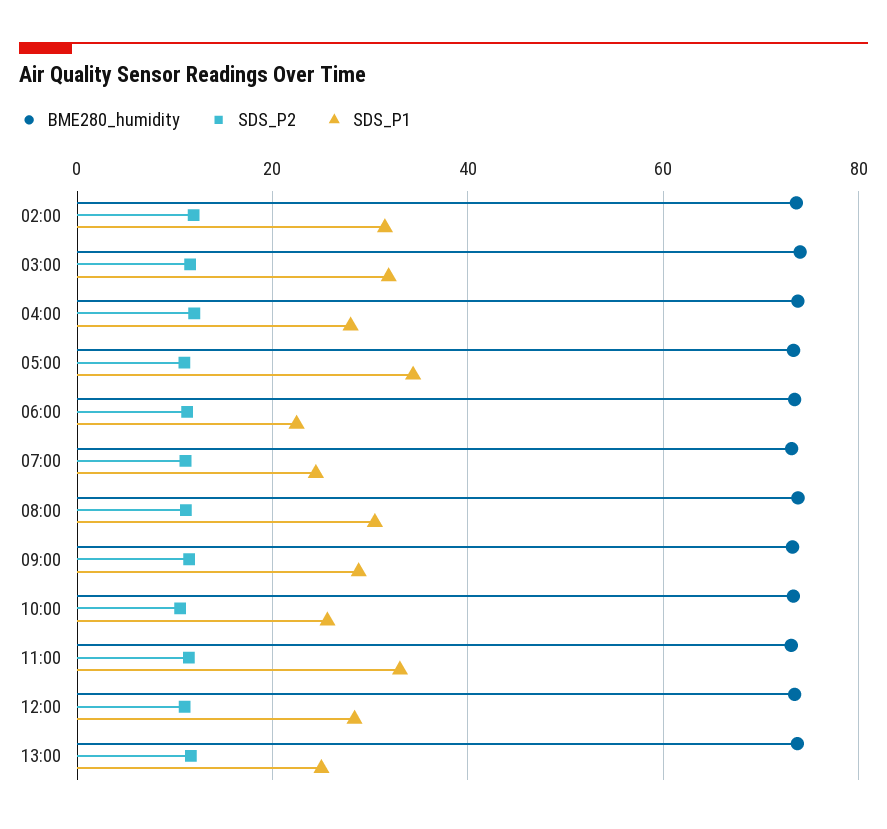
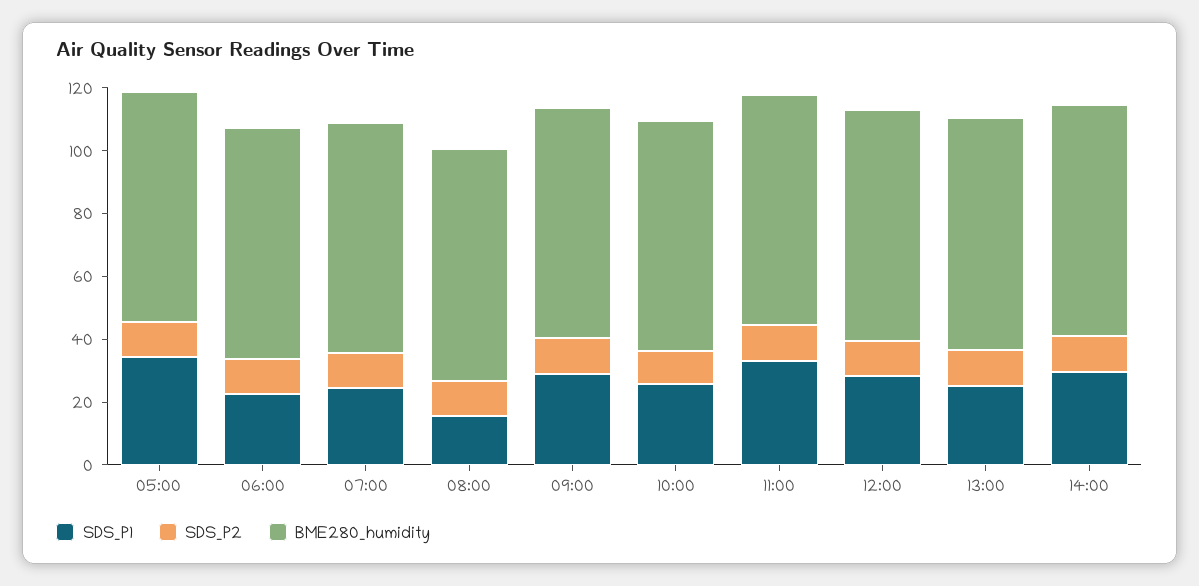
BME280_humidity, 02:00: 74 -> none
SDS_P2, 02:00: 12 -> none
SDS_P1, 02:00: 32 -> none
BME280_humidity, 03:00: 74 -> none
SDS_P2, 03:00: 12 -> none
SDS_P1, 03:00: 32 -> none
BME280_humidity, 04:00: 74 -> none
SDS_P2, 04:00: 12 -> none
SDS_P1, 04:00: 28 -> none
SDS_P1, 08:00: 30 -> 15
SDS_P1, 14:00: none -> 30
SDS_P2, 14:00: none -> 10
BME280_humidity, 14:00: none -> 75

